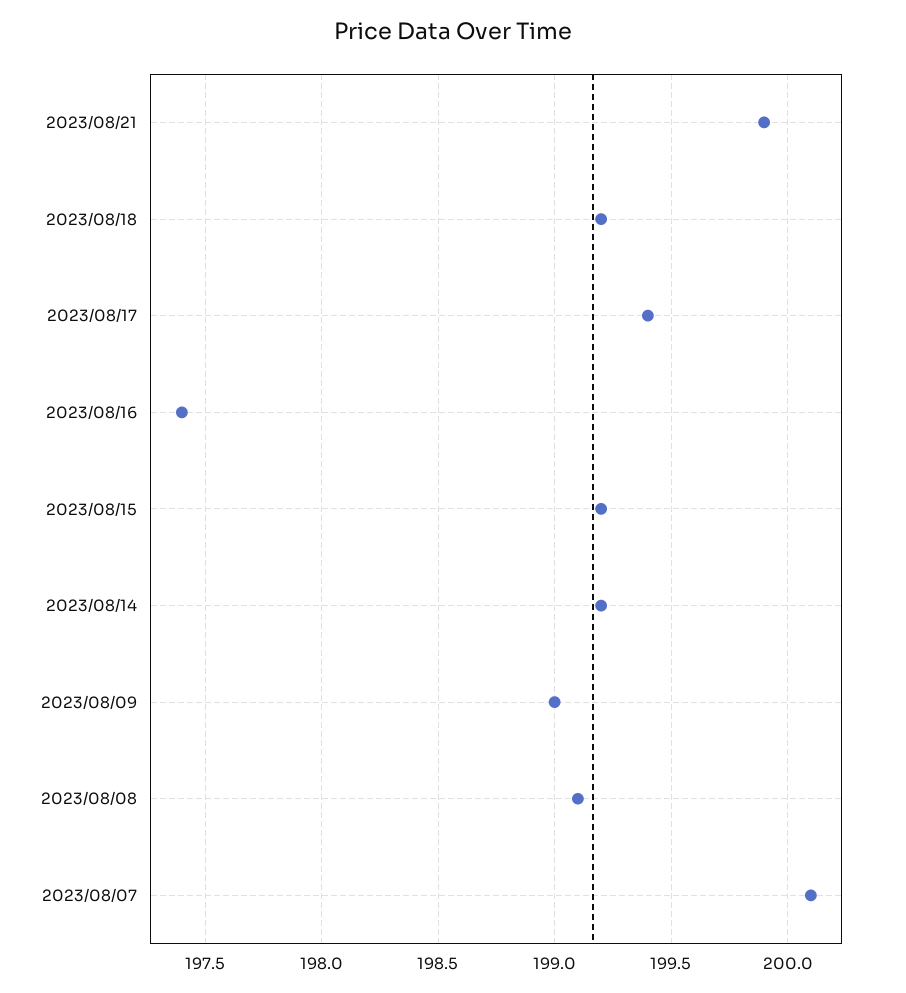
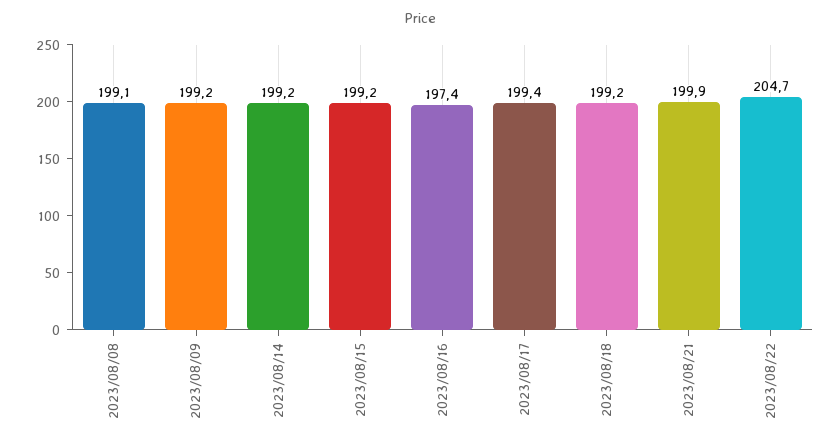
2023/08/09: 199 -> 199.2
2023/08/07: 200.1 -> none
2023/08/22: none -> 204.7

